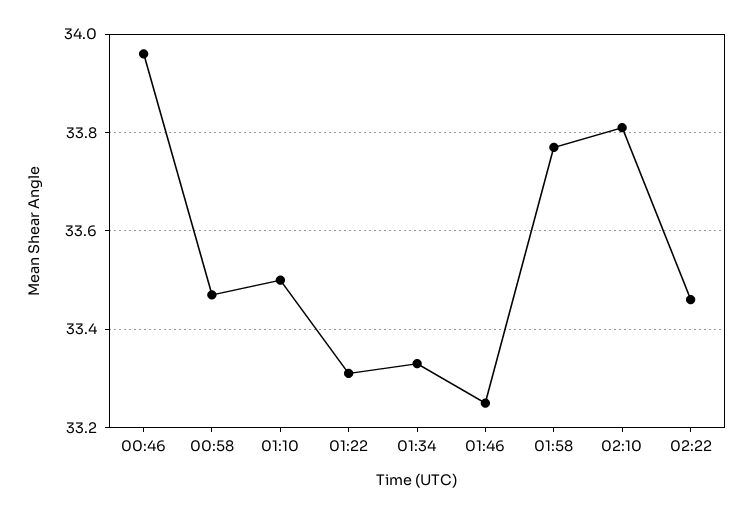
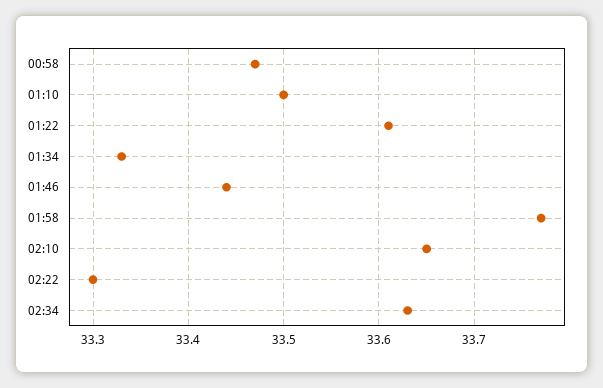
00:46: 33.95 -> none
01:22: 33.3 -> 33.61
01:46: 33.25 -> 33.44
02:10: 33.8 -> 33.65
02:22: 33.45 -> 33.3
02:34: none -> 33.63

